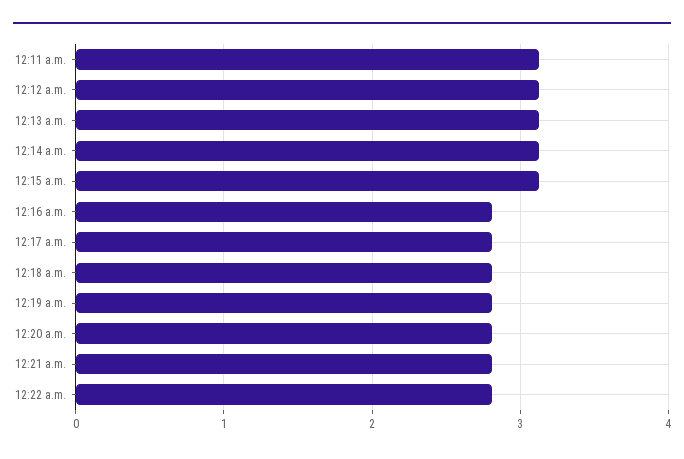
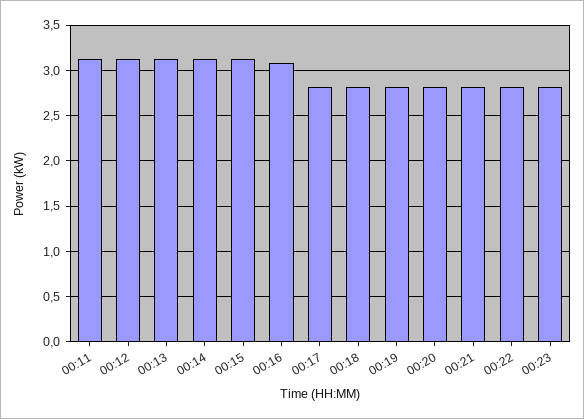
12:16 a.m.: 2.8 -> 3.1
00:23: none -> 2.8

